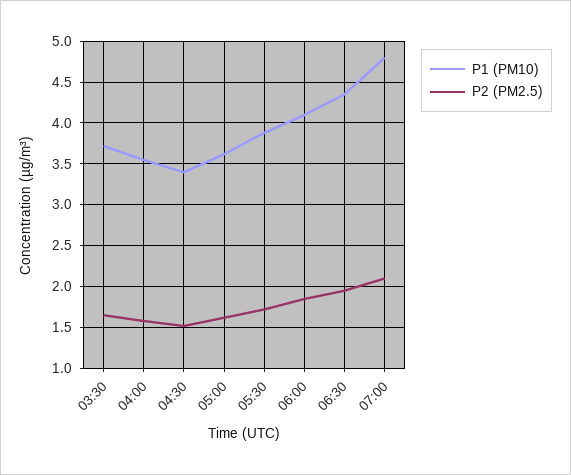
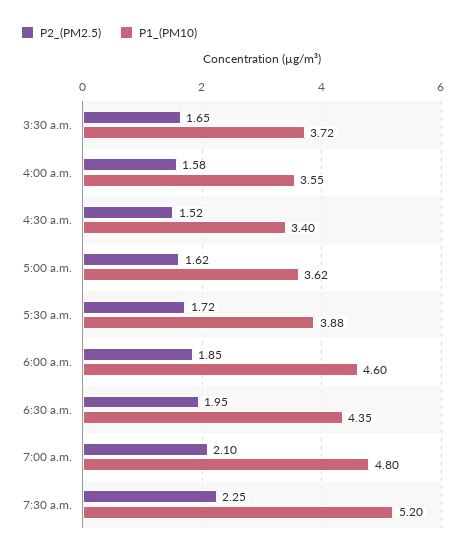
P1 (PM10), 06:00: 4.1 -> 4.6
P2 (PM2.5), 7:30 a.m.: none -> 2.25
P1 (PM10), 7:30 a.m.: none -> 5.2

